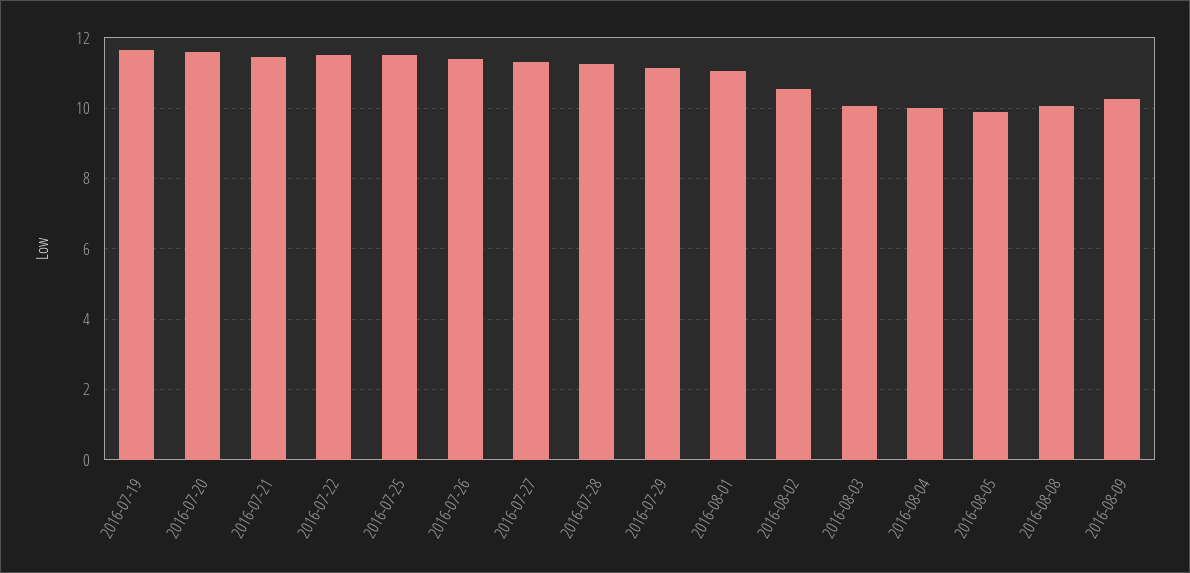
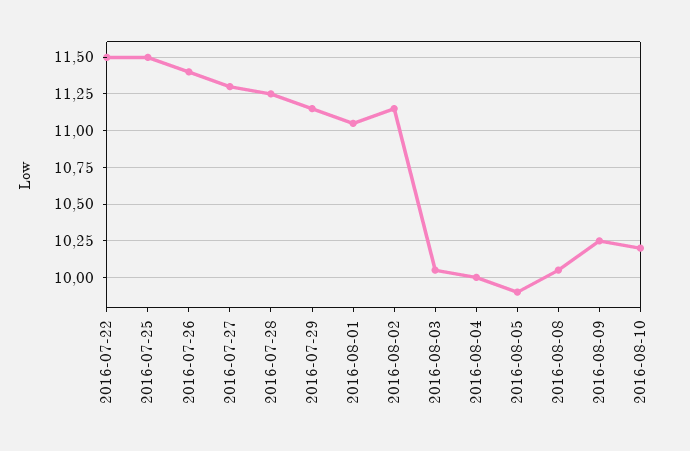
2016-07-19: 11.6 -> none
2016-07-20: 11.6 -> none
2016-07-21: 11.4 -> none
2016-08-02: 10.6 -> 11.15
2016-08-10: none -> 10.2

